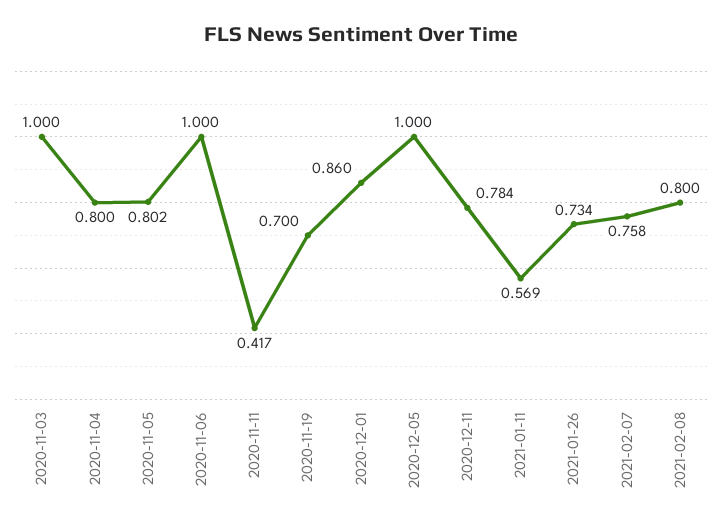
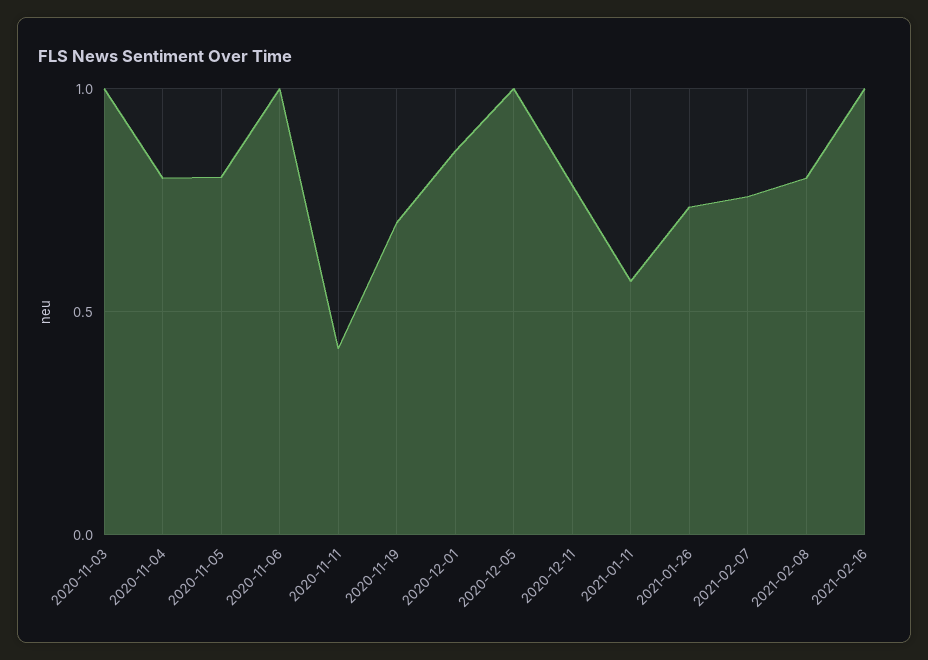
2021-02-16: none -> 1

